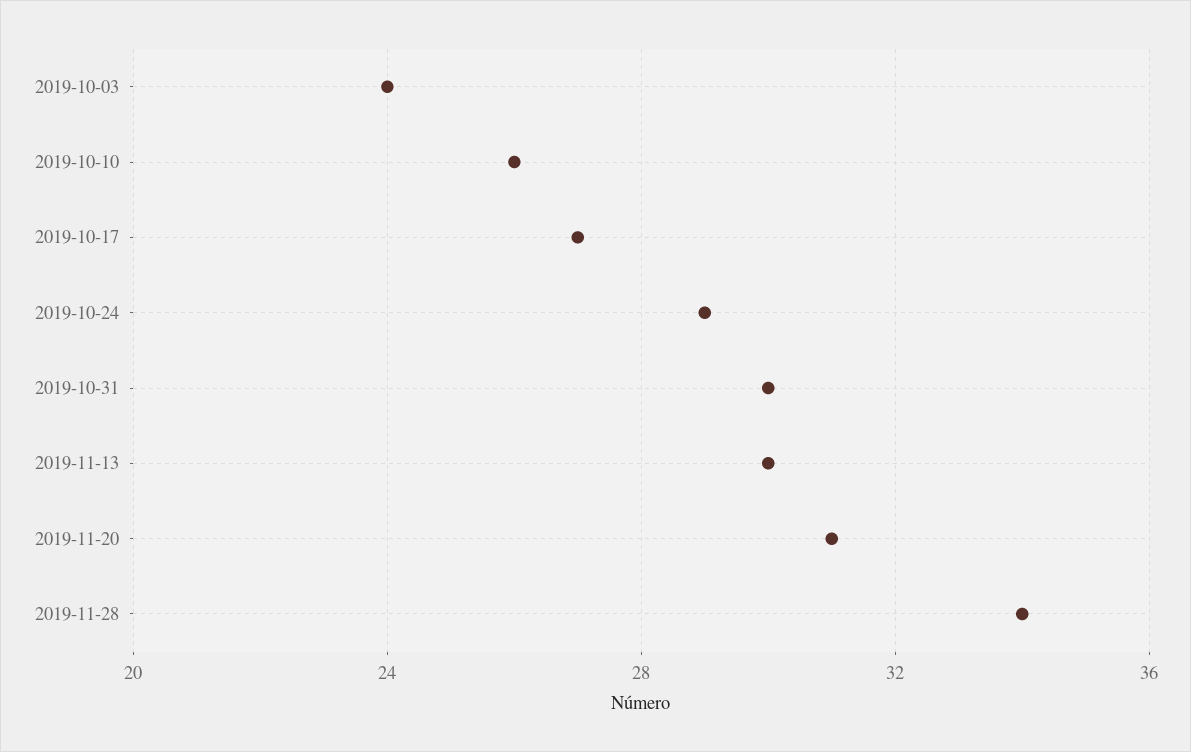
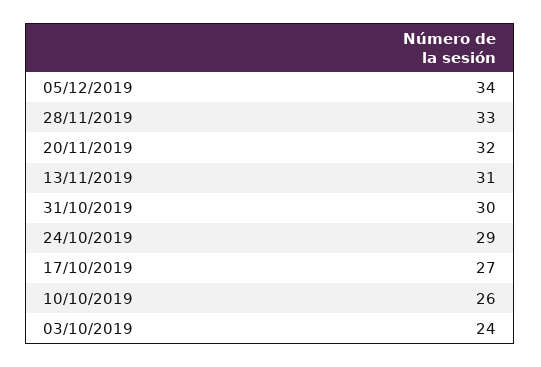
2019-11-13: 30 -> 31
2019-11-20: 31 -> 32
2019-11-28: 34 -> 33
05/12/2019: none -> 34

